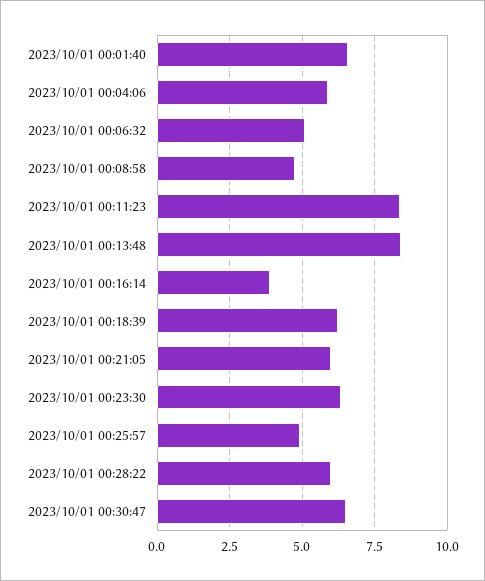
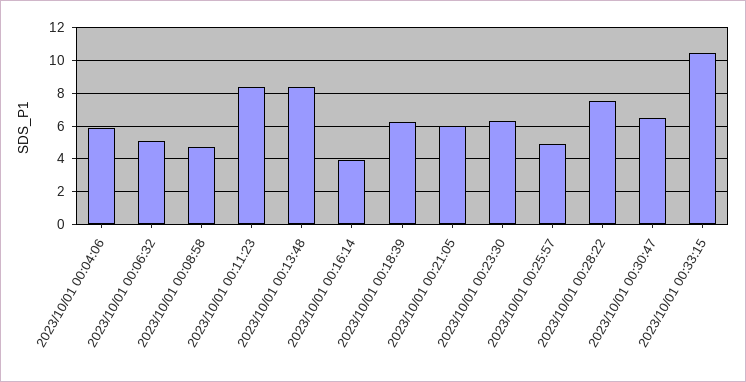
2023/10/01 00:01:40: 6.5 -> none
2023/10/01 00:28:22: 6 -> 7.5
2023/10/01 00:33:15: none -> 10.5

